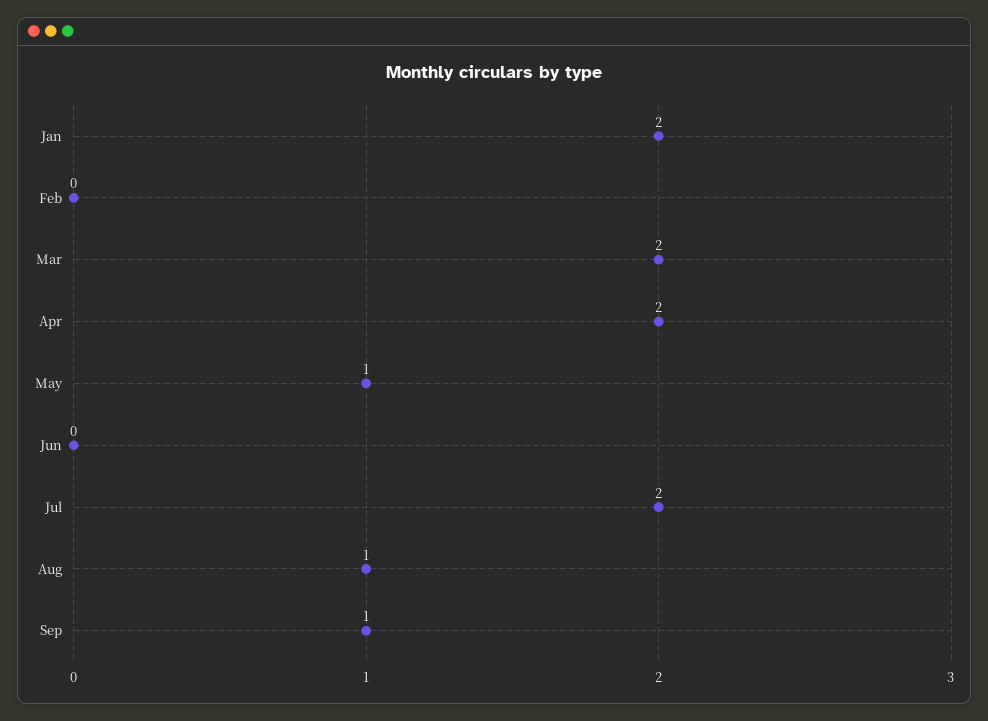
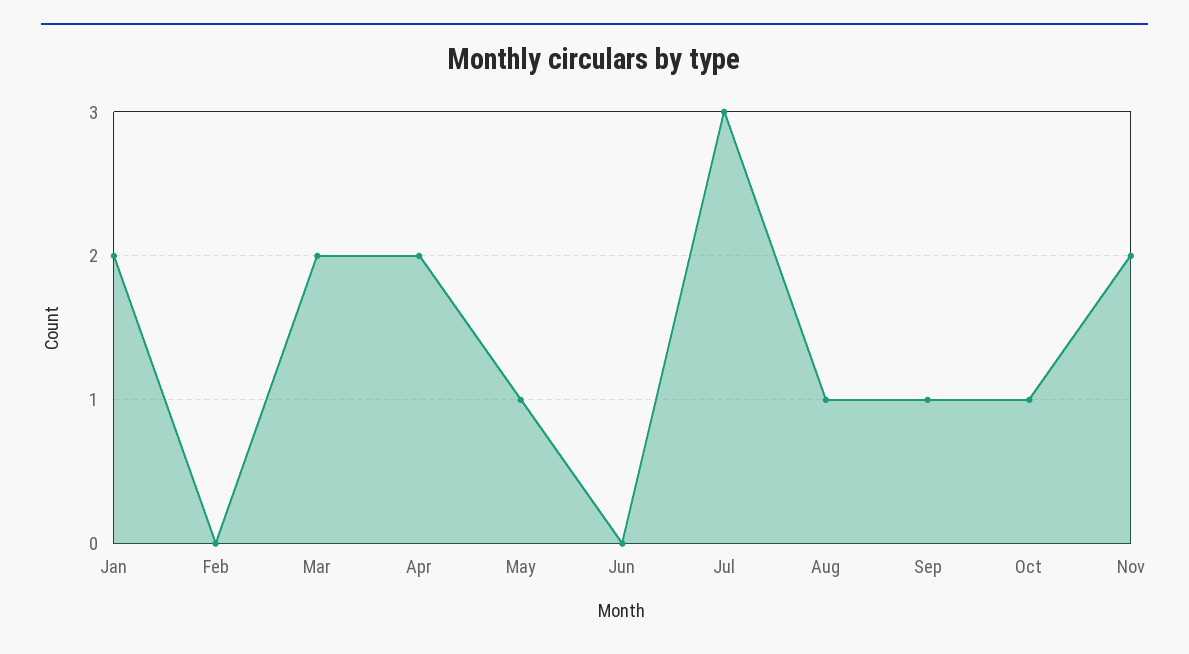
Jul: 2 -> 3
Oct: none -> 1
Nov: none -> 2

